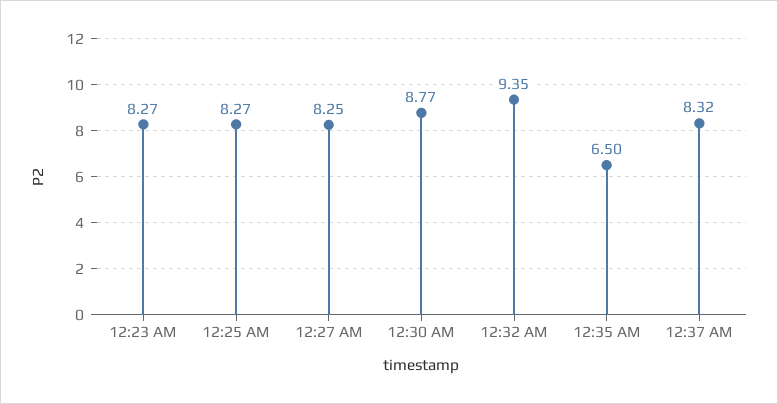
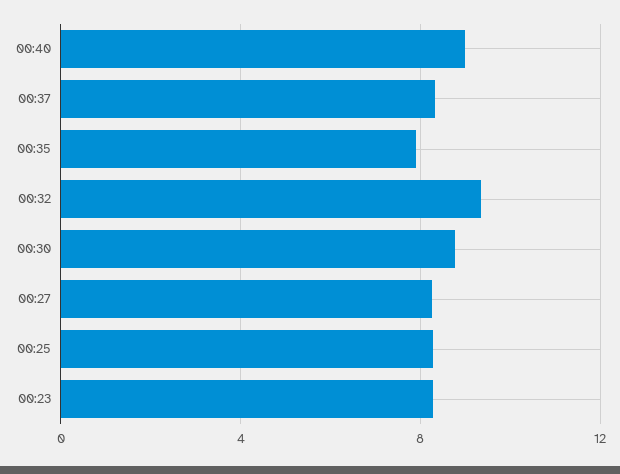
12:35 AM: 6.5 -> 8
00:40: none -> 9

